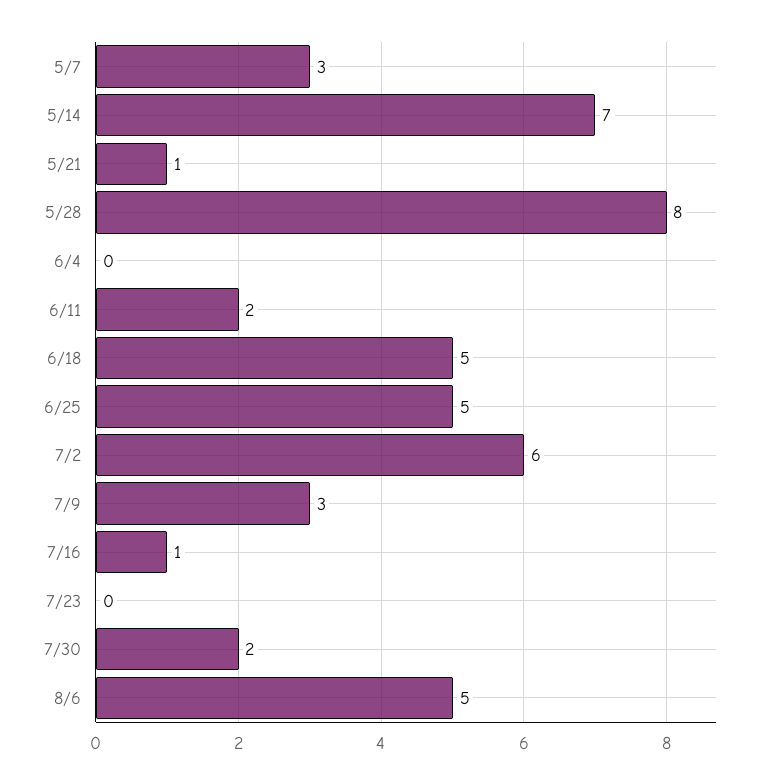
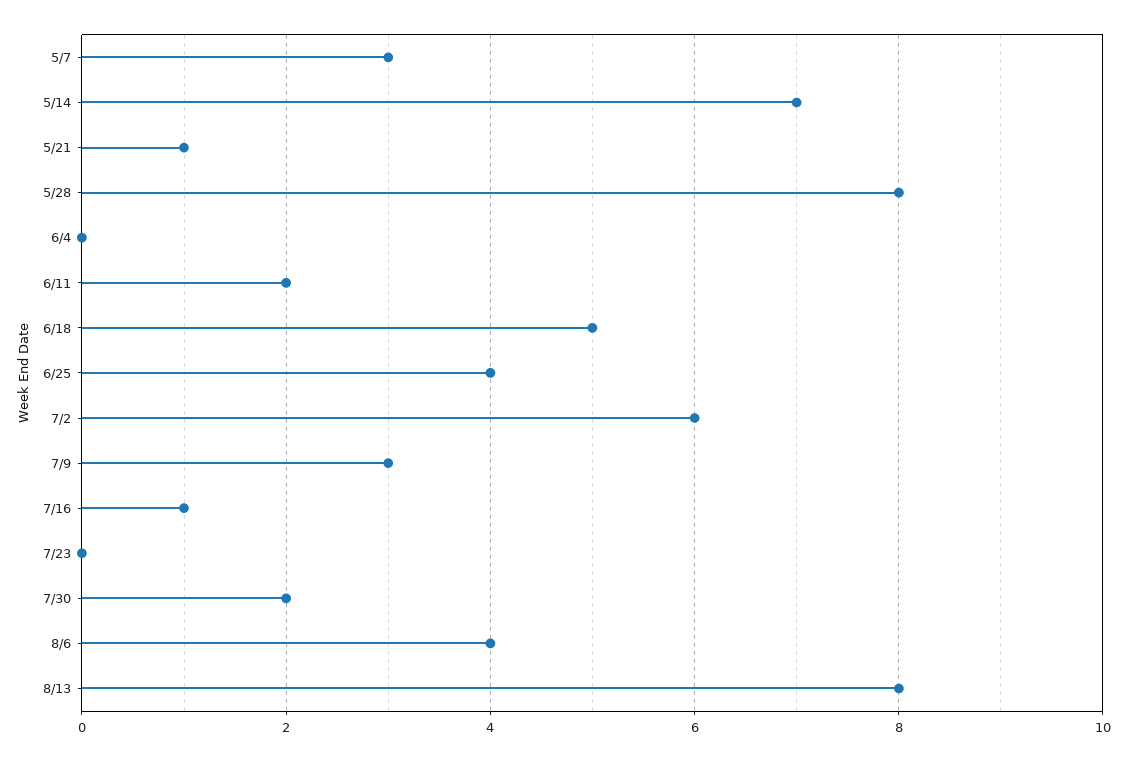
6/25: 5 -> 4
8/6: 5 -> 4
8/13: none -> 8

